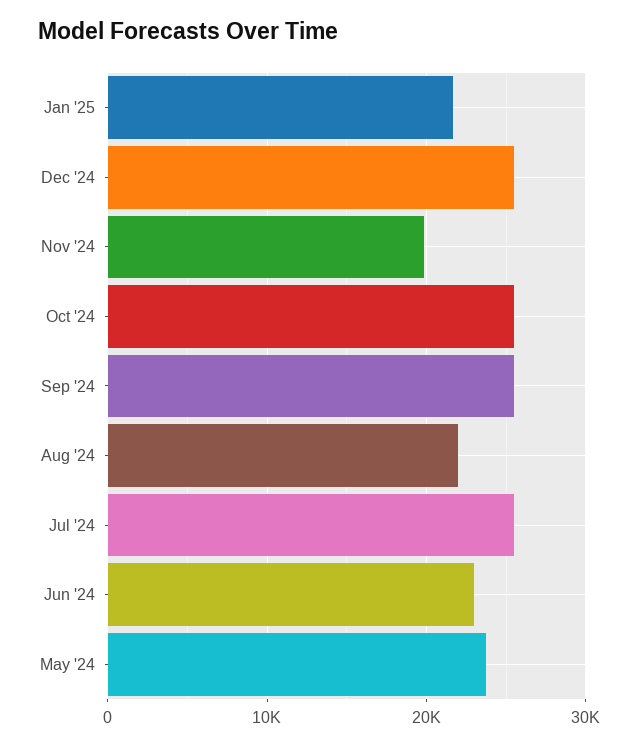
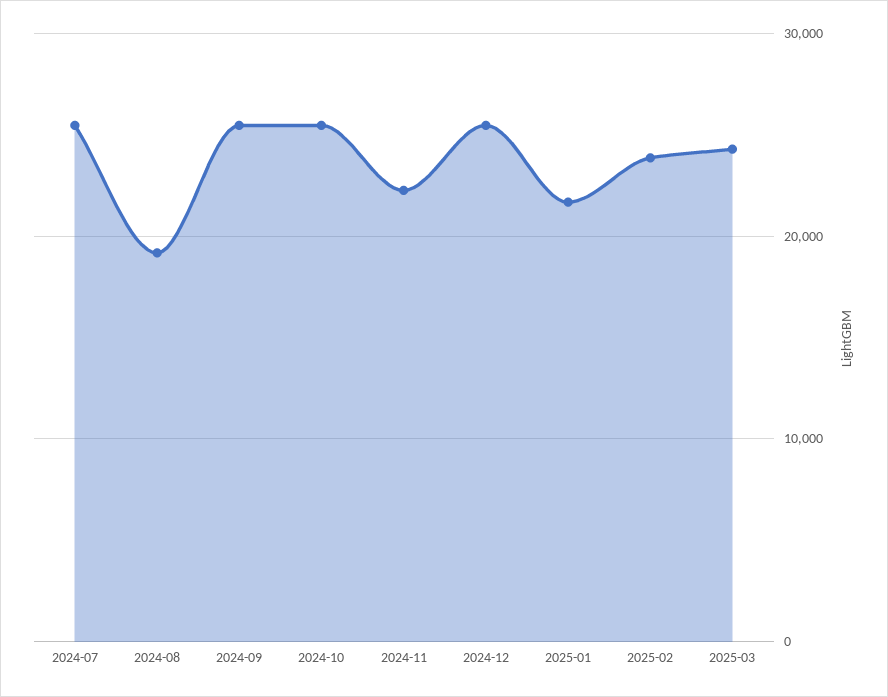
Nov '24: 20000 -> 22000
Aug '24: 22000 -> 19000
Jun '24: 23000 -> none
May '24: 24000 -> none
2025-02: none -> 24000
2025-03: none -> 24000

